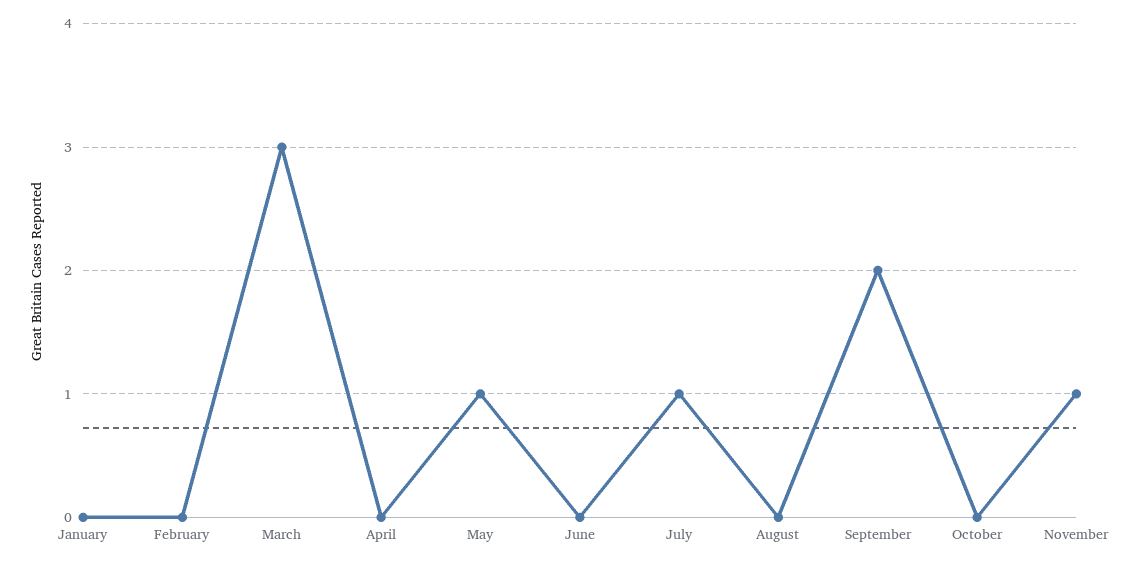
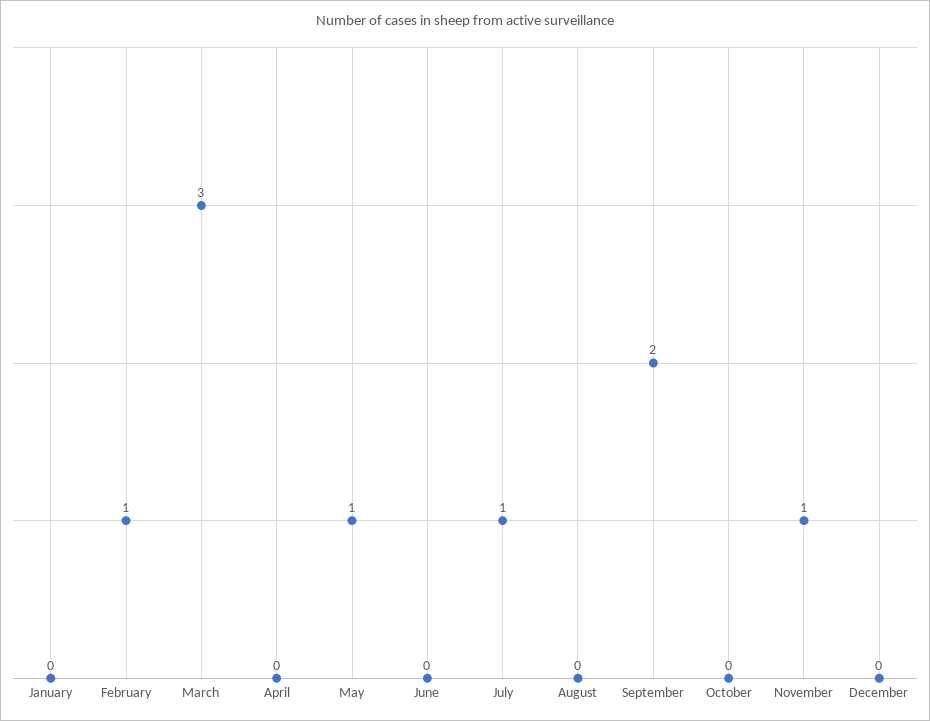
February: 0 -> 1
December: none -> 0

